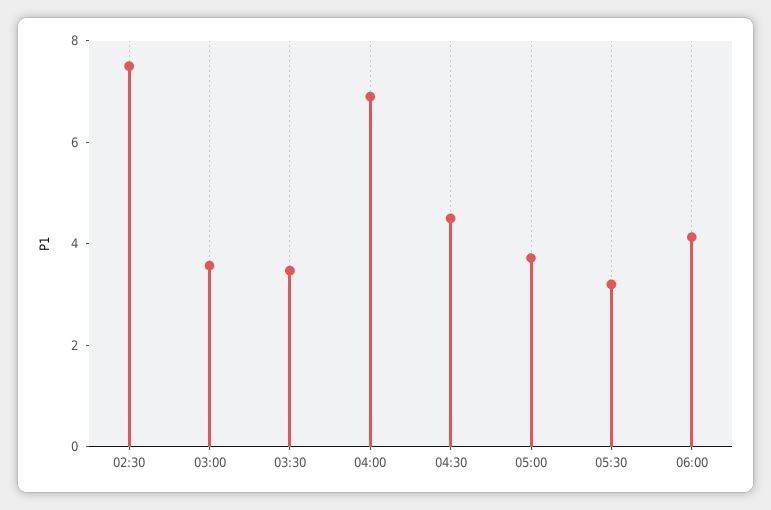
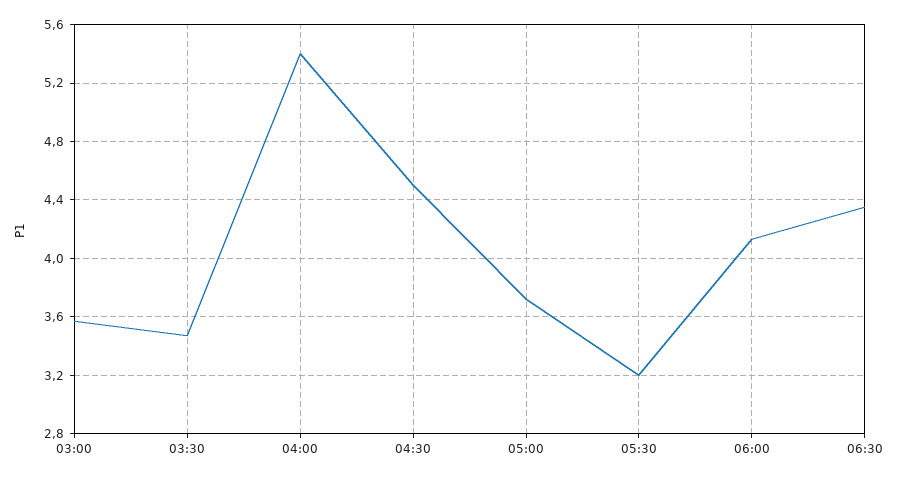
02:30: 7.5 -> none
04:00: 7 -> 5.4
06:30: none -> 4.35

